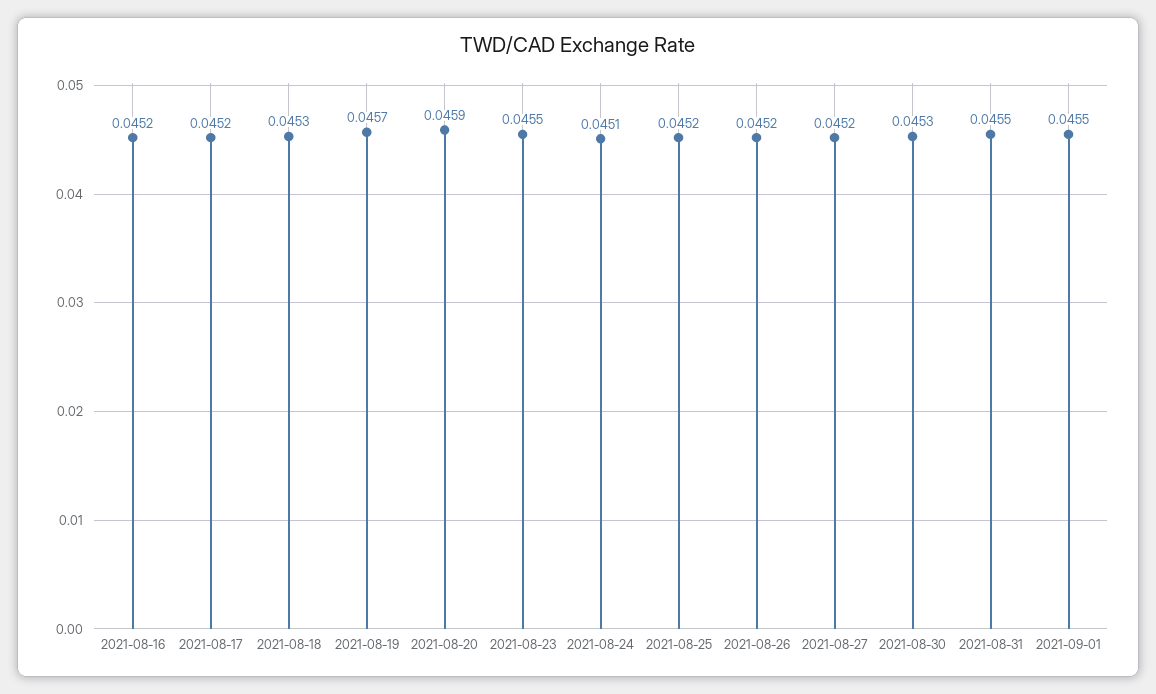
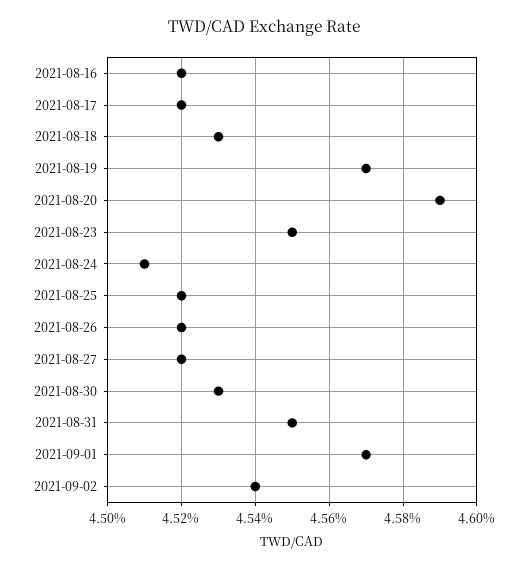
2021-09-01: 0.0455 -> 0.0457
2021-09-02: none -> 0.0454

